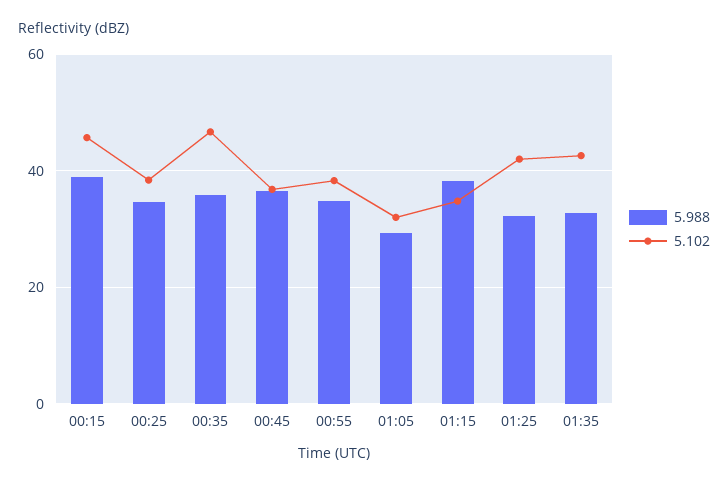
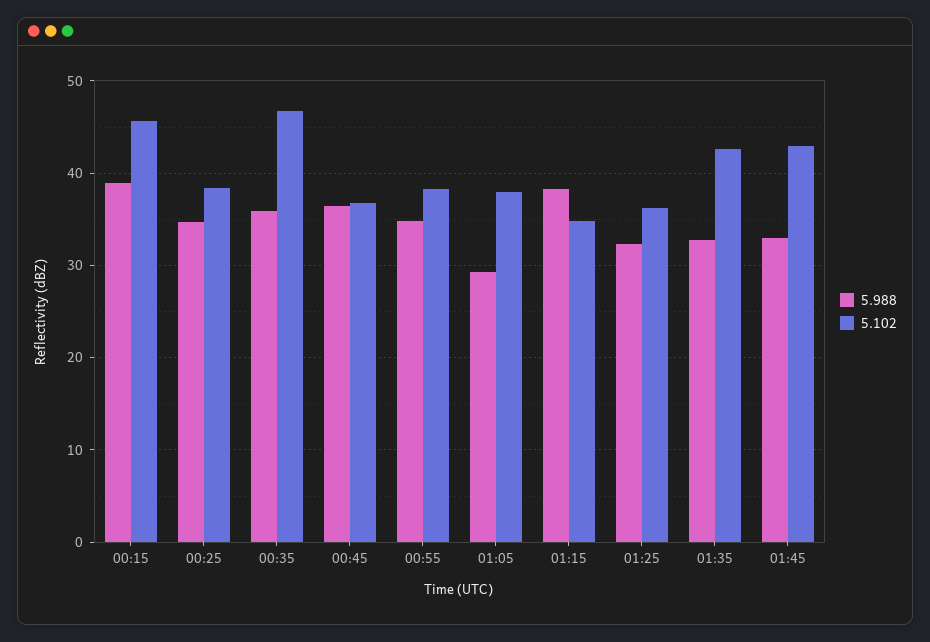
5.102, 01:05: 32 -> 38
5.102, 01:25: 42 -> 36
5.988, 01:45: none -> 33
5.102, 01:45: none -> 43

